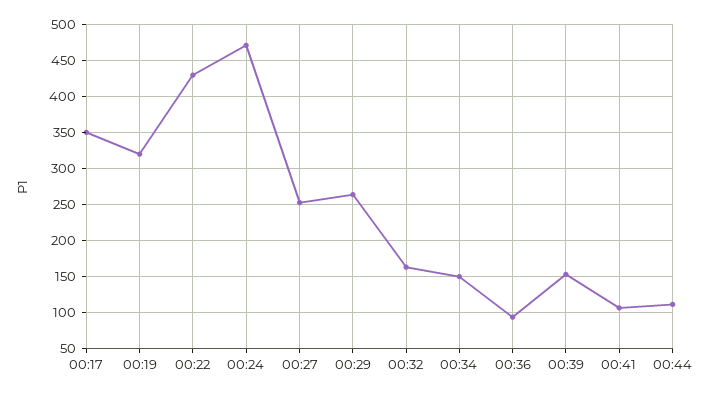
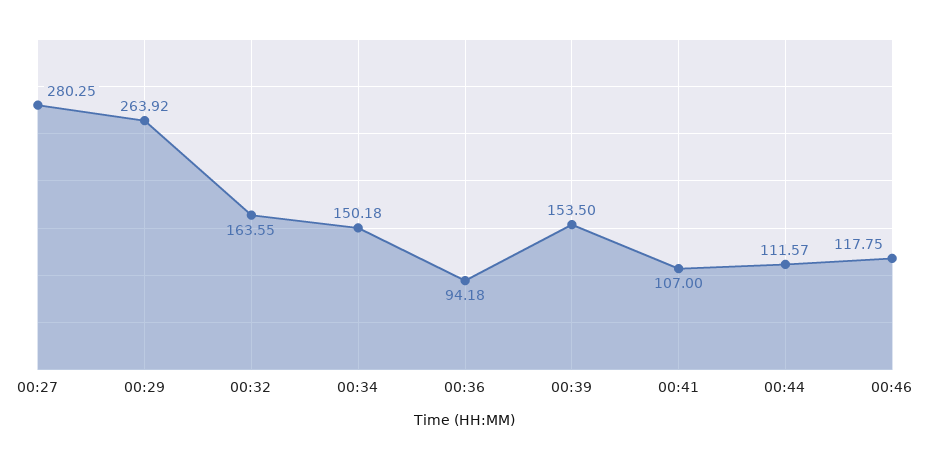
00:17: 350 -> none
00:19: 320 -> none
00:22: 430 -> none
00:24: 470 -> none
00:27: 250 -> 280.25
00:46: none -> 117.75

